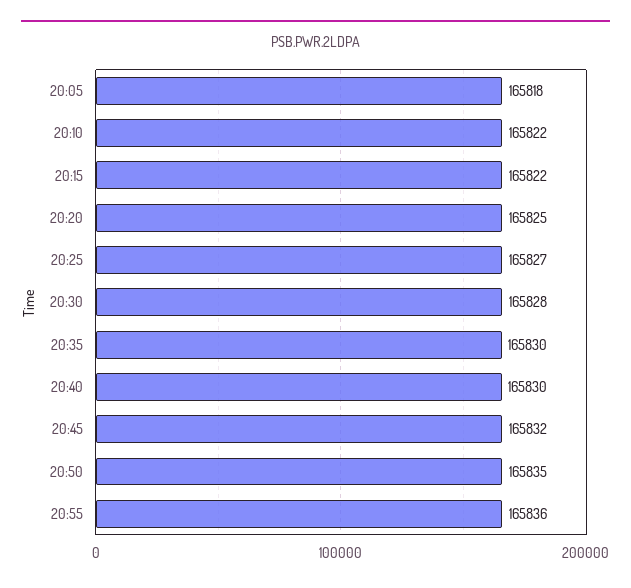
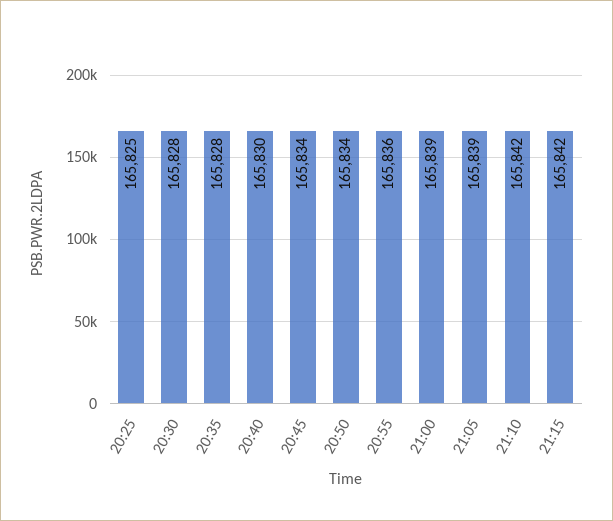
20:05: 165818 -> none
20:10: 165822 -> none
20:15: 165822 -> none
20:20: 165825 -> none
20:25: 165827 -> 165825
20:35: 165830 -> 165828
20:45: 165832 -> 165834
20:50: 165835 -> 165834
21:00: none -> 165839
21:05: none -> 165839
21:10: none -> 165842
21:15: none -> 165842

